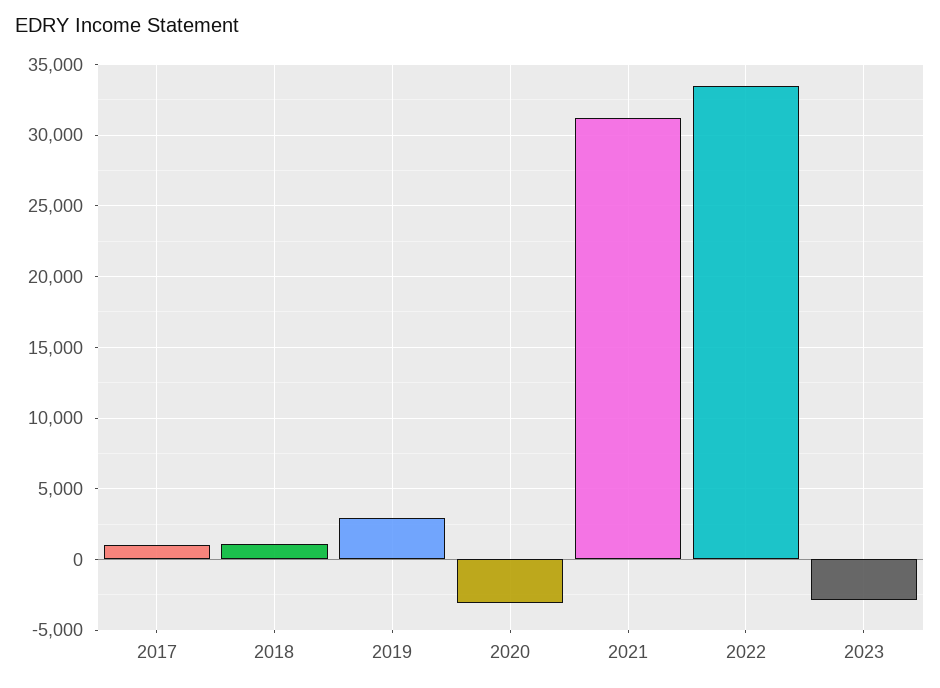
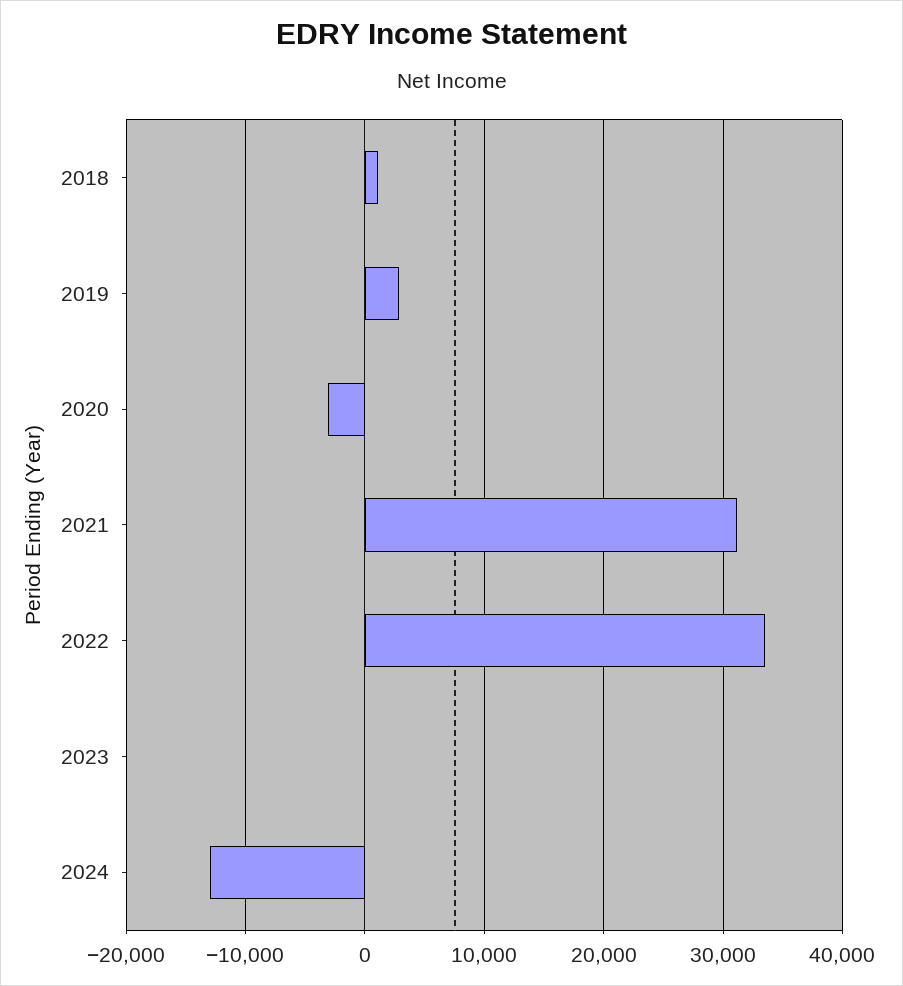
2017: 1000 -> none
2023: -3000 -> 0
2024: none -> -13000

